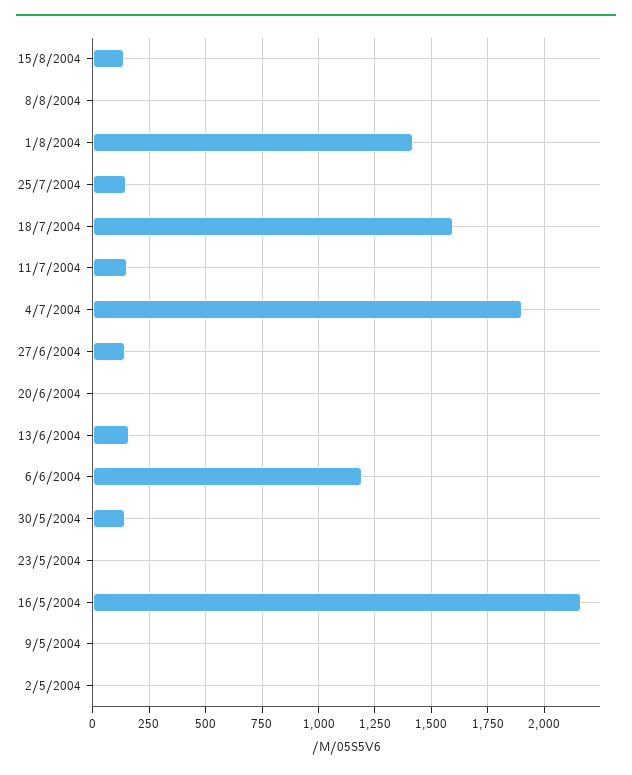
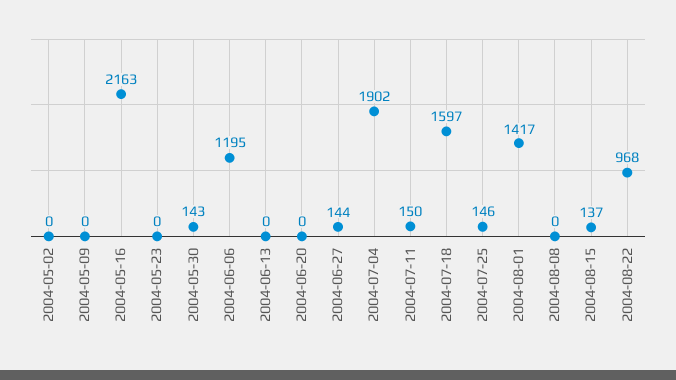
13/6/2004: 150 -> 0
2004-08-22: none -> 968

